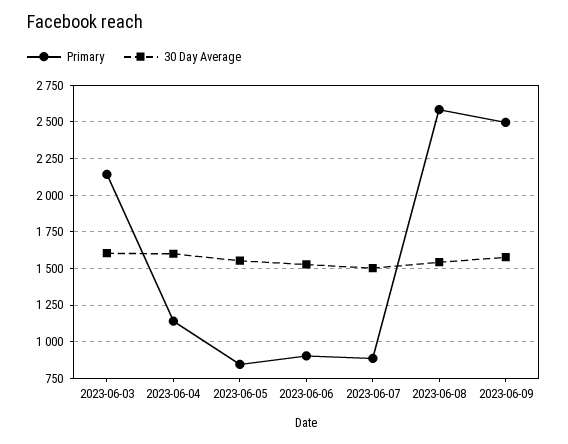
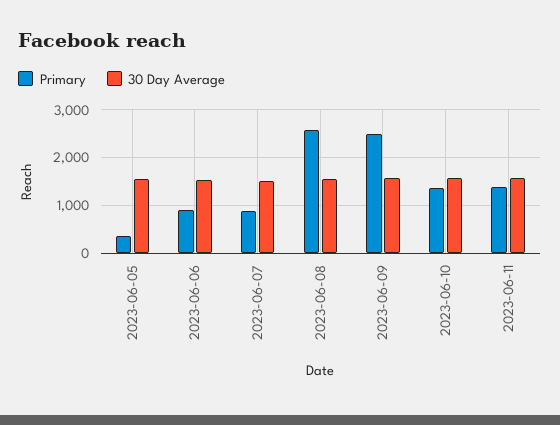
Primary, 2023-06-03: 2150 -> none
30 Day Average, 2023-06-03: 1600 -> none
Primary, 2023-06-04: 1150 -> none
30 Day Average, 2023-06-04: 1600 -> none
Primary, 2023-06-05: 850 -> 400
Primary, 2023-06-10: none -> 1400
30 Day Average, 2023-06-10: none -> 1600
Primary, 2023-06-11: none -> 1400
30 Day Average, 2023-06-11: none -> 1600

